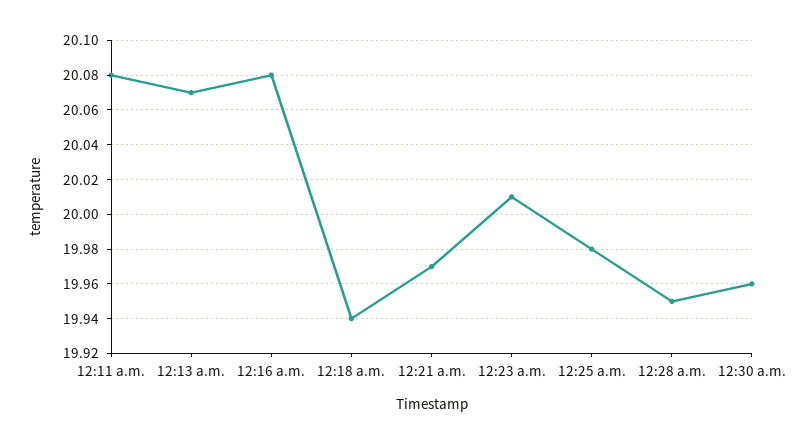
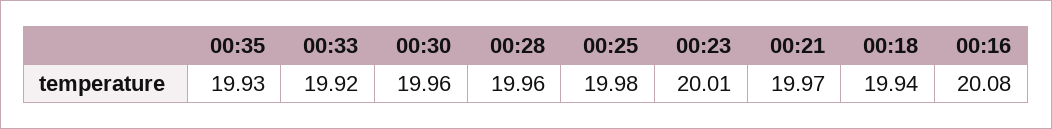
12:11 a.m.: 20.08 -> none
12:13 a.m.: 20.07 -> none
12:28 a.m.: 19.95 -> 19.96
00:35: none -> 19.93
00:33: none -> 19.92

